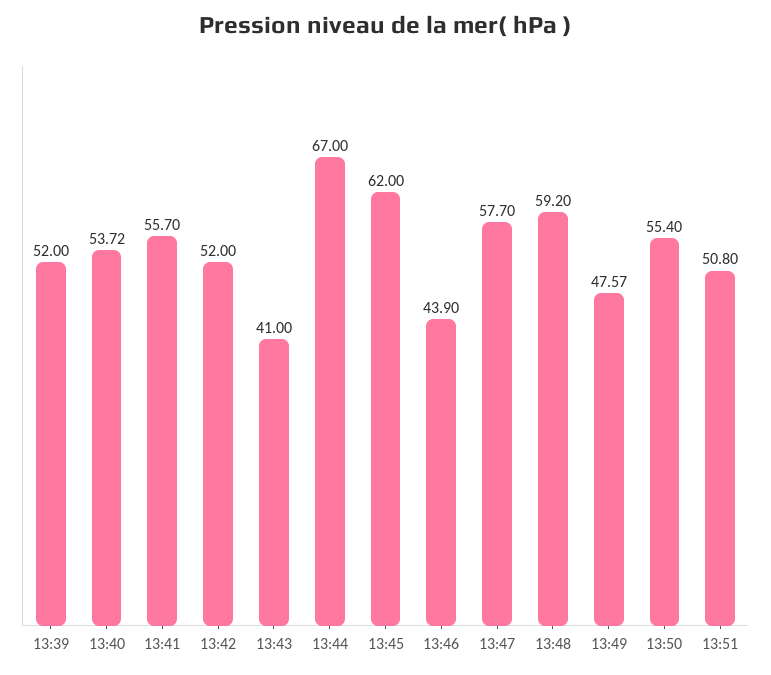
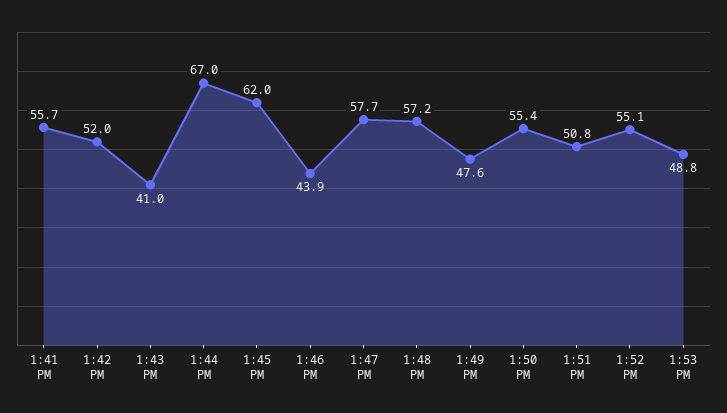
13:39: 52 -> none
13:40: 53.72 -> none
13:48: 59.2 -> 57.2
1:52 PM: none -> 55.1
1:53 PM: none -> 48.8

